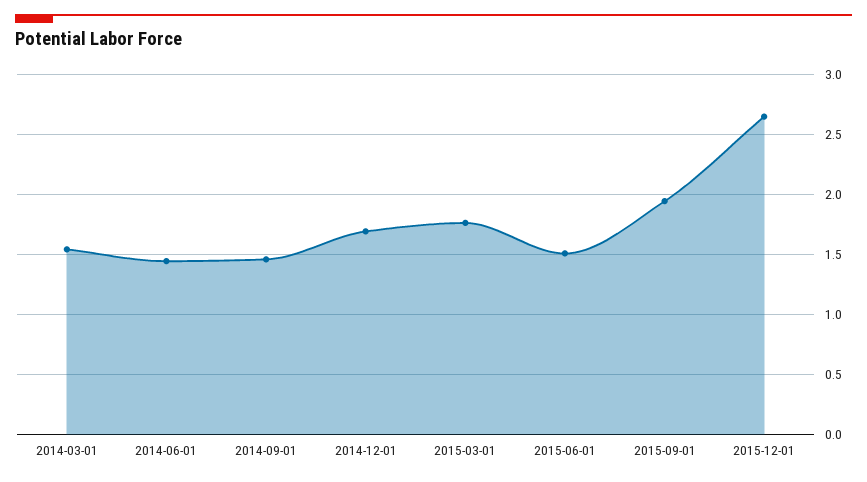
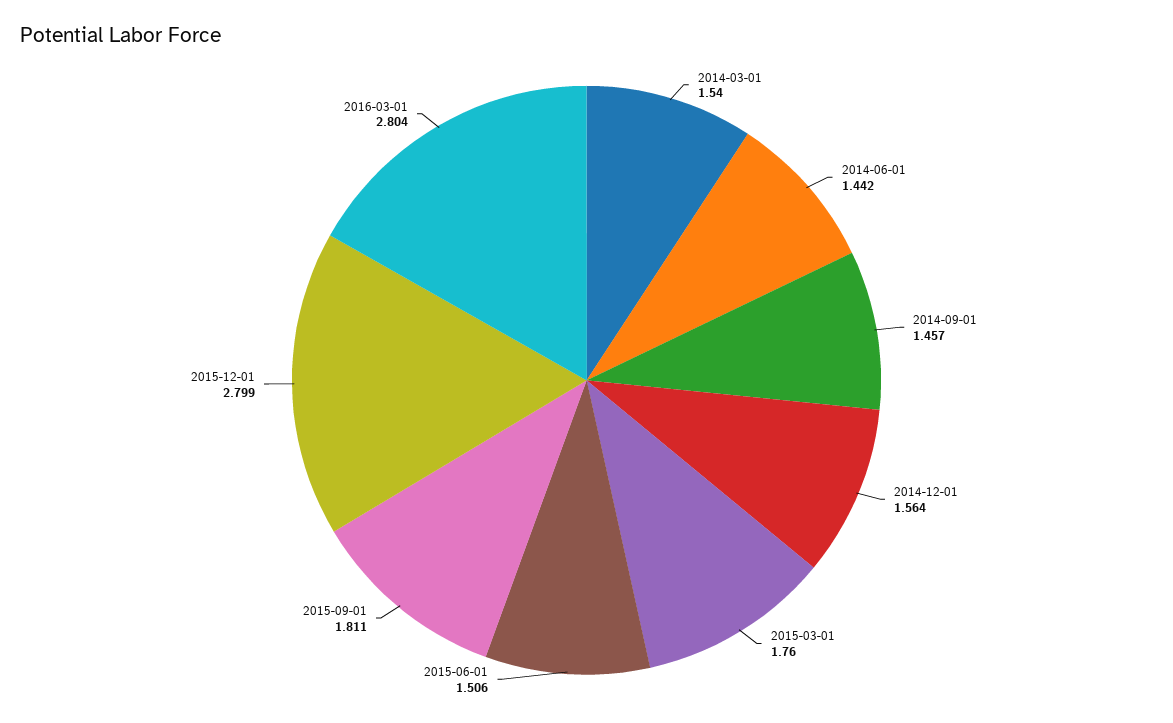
2014-12-01: 1.7 -> 1.564
2015-09-01: 1.95 -> 1.811
2015-12-01: 2.65 -> 2.799
2016-03-01: none -> 2.804

